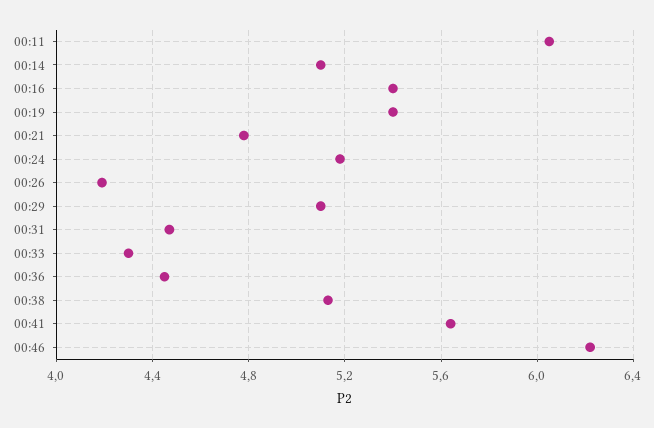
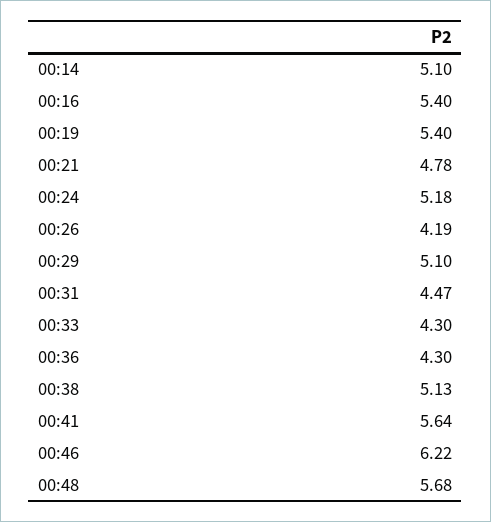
00:11: 6.05 -> none
00:36: 4.45 -> 4.3
00:48: none -> 5.68

